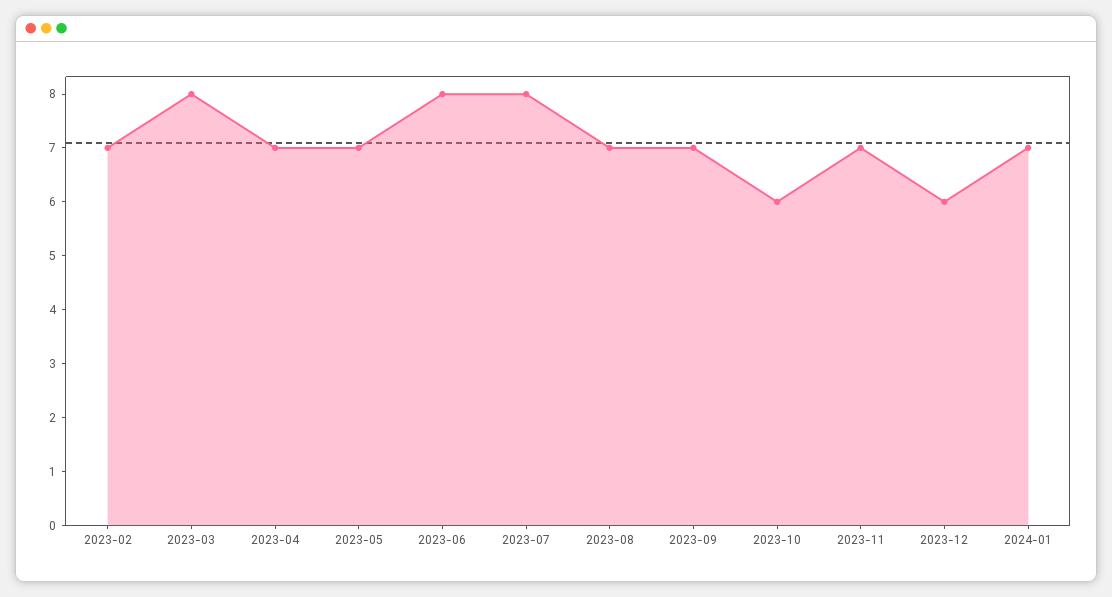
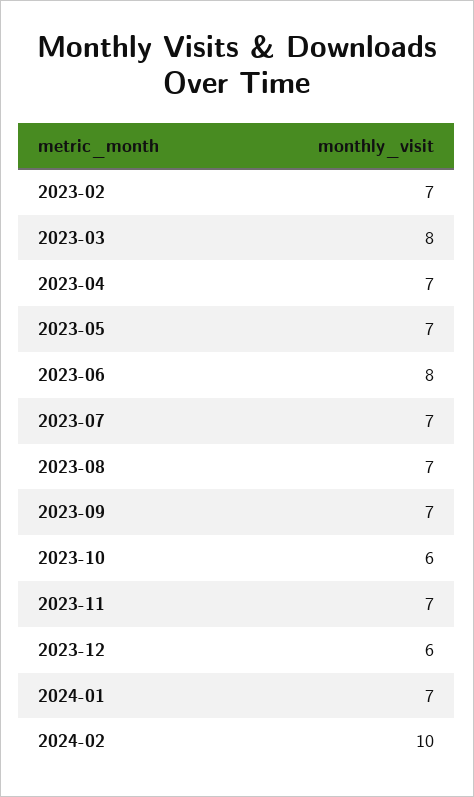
2023-07: 8 -> 7
2024-02: none -> 10

